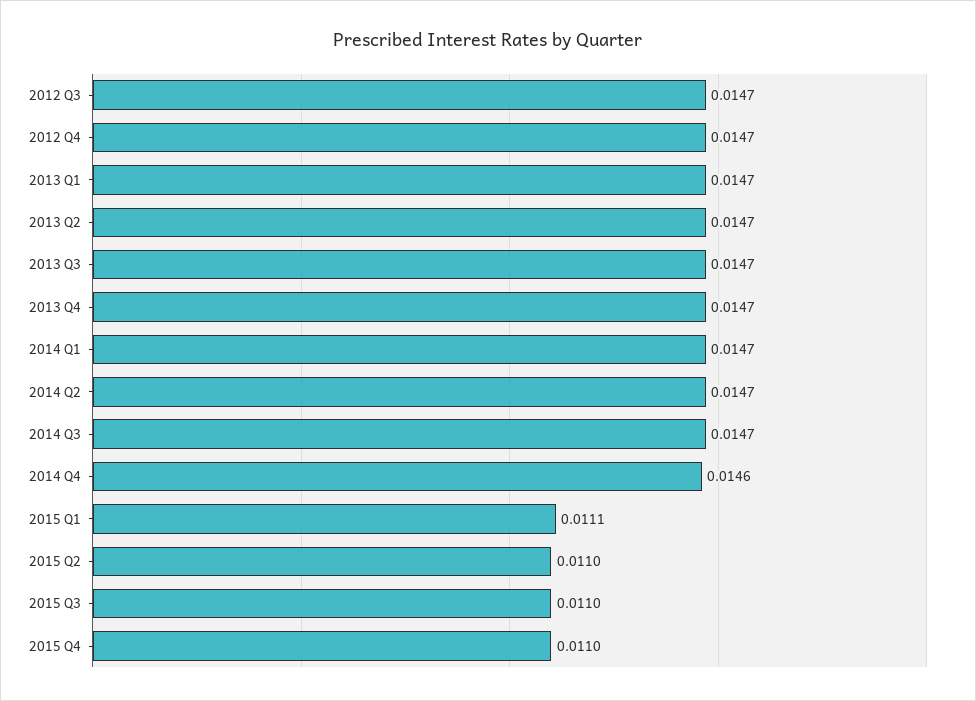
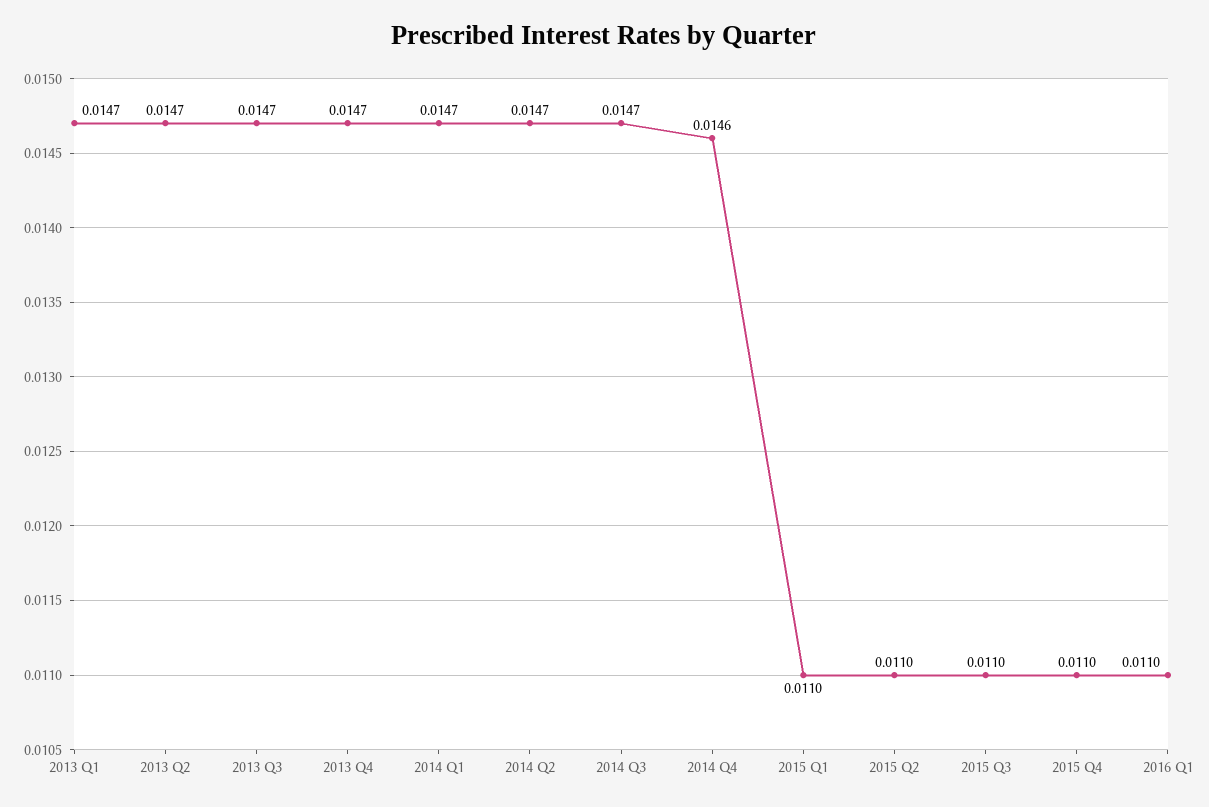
2012 Q3: 0.0147 -> none
2012 Q4: 0.0147 -> none
2015 Q1: 0.0111 -> 0.011
2016 Q1: none -> 0.011

